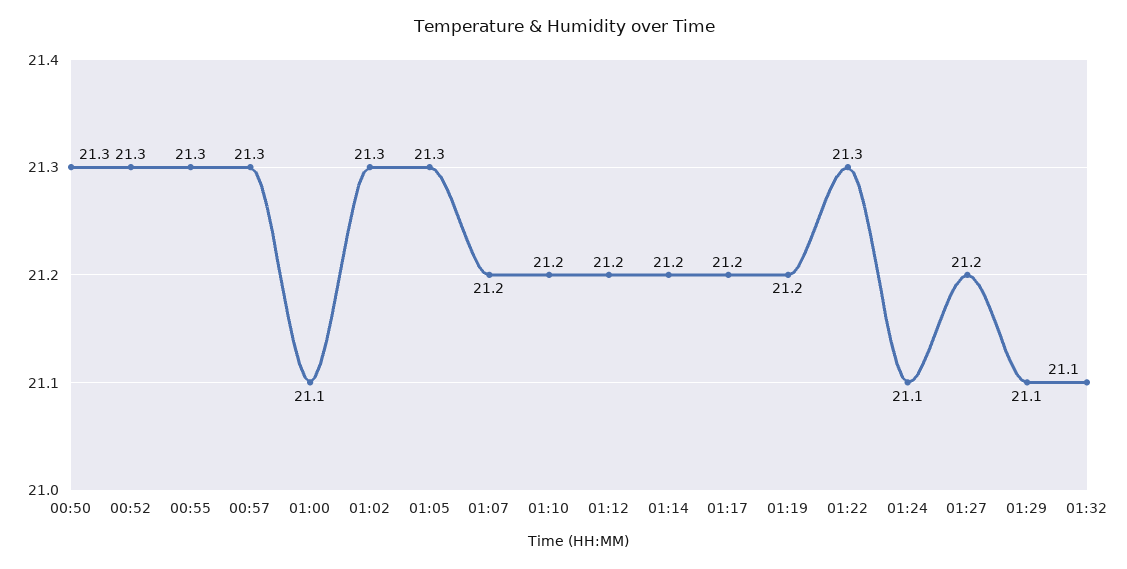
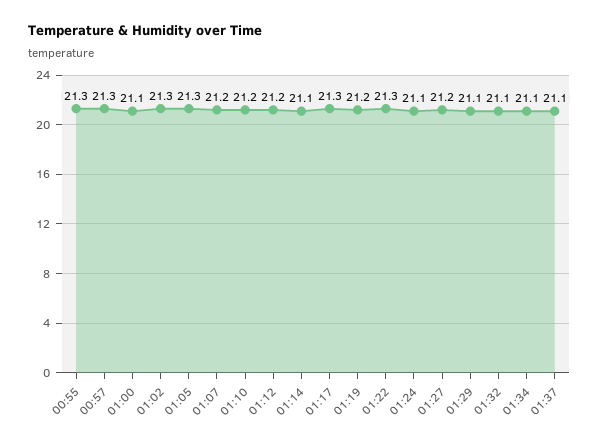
00:50: 21.3 -> none
00:52: 21.3 -> none
01:14: 21.2 -> 21.1
01:17: 21.2 -> 21.3
01:34: none -> 21.1
01:37: none -> 21.1

